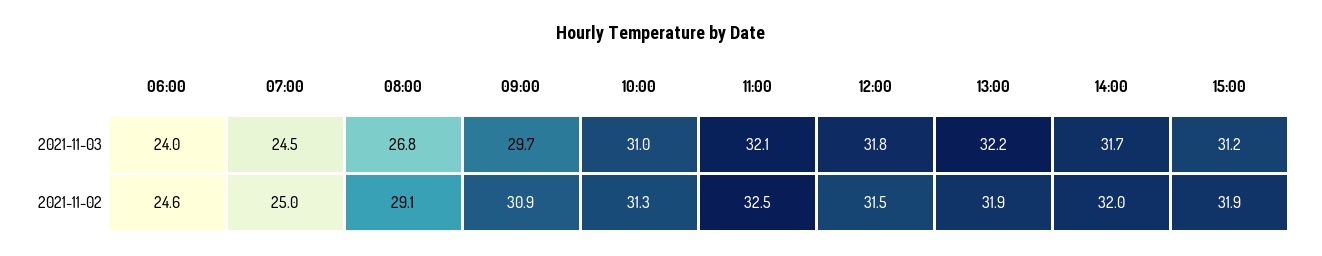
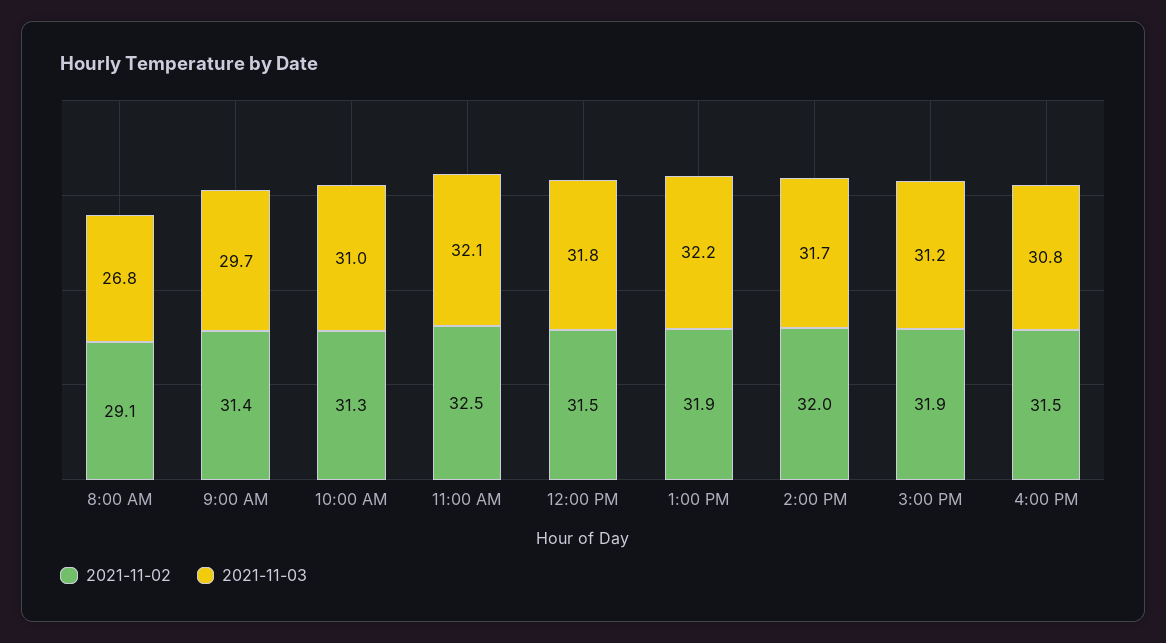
2021-11-03, 06:00: 24 -> none
2021-11-03, 07:00: 24.5 -> none
2021-11-02, 06:00: 24.6 -> none
2021-11-02, 07:00: 25 -> none
2021-11-02, 09:00: 30.9 -> 31.4
2021-11-02, 4:00 PM: none -> 31.5
2021-11-03, 4:00 PM: none -> 30.8

